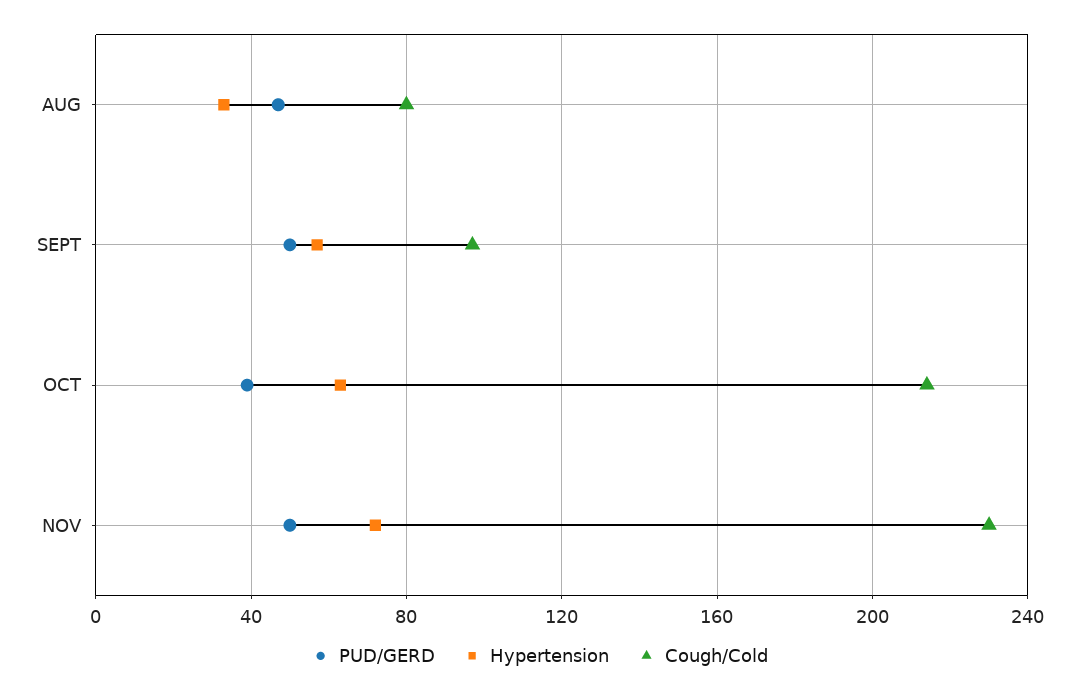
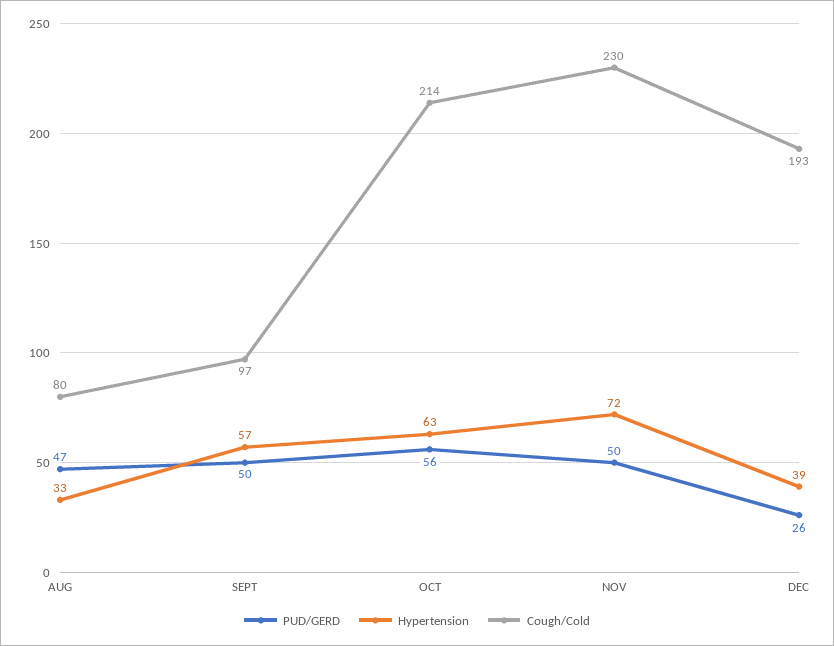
PUD/GERD, OCT: 40 -> 56
PUD/GERD, DEC: none -> 26
Hypertension, DEC: none -> 39
Cough/Cold, DEC: none -> 193

